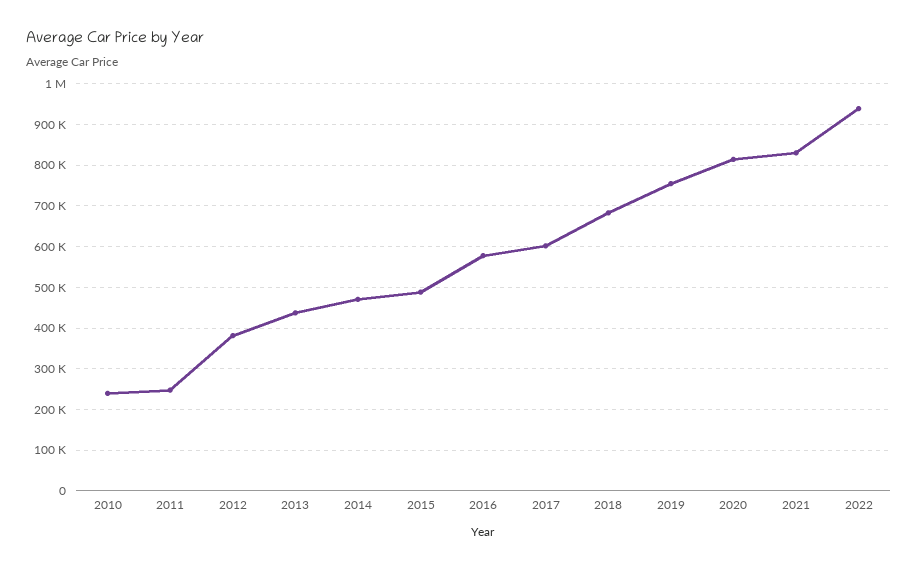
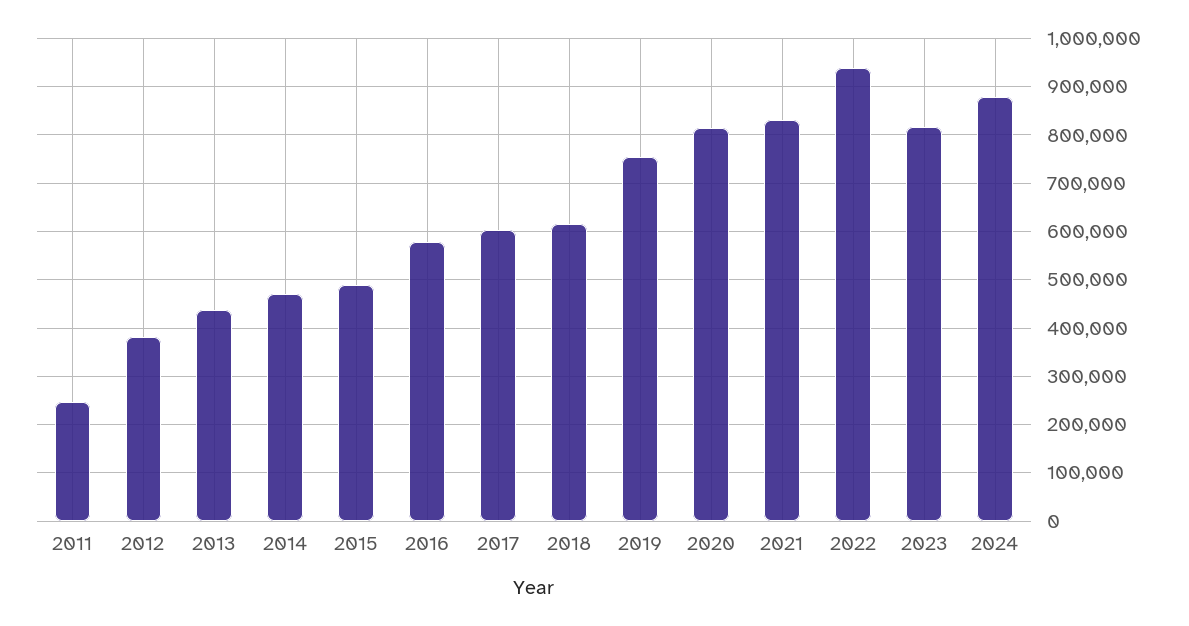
2010: 240000 -> none
2018: 680000 -> 620000
2023: none -> 820000
2024: none -> 880000

